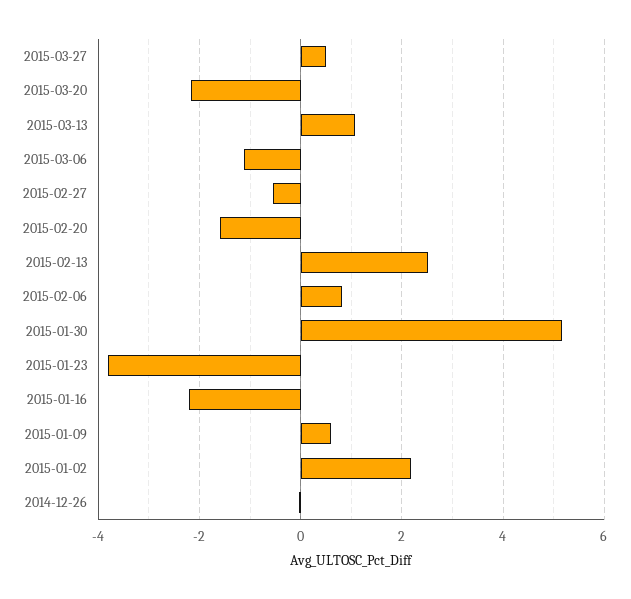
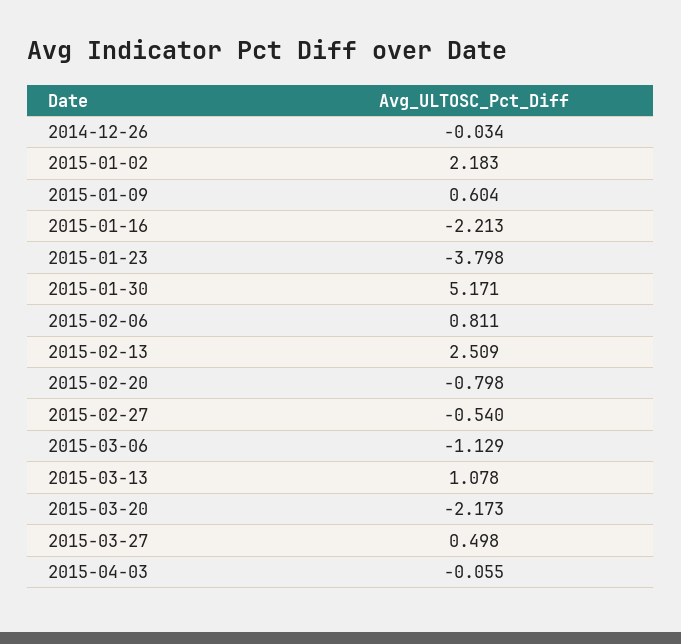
2015-02-20: -1.6 -> -0.798
2015-04-03: none -> -0.055

